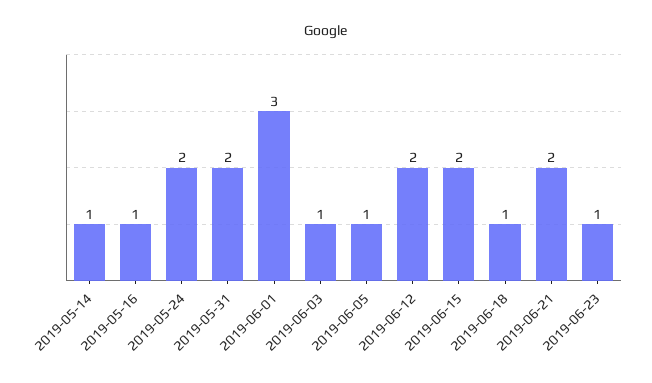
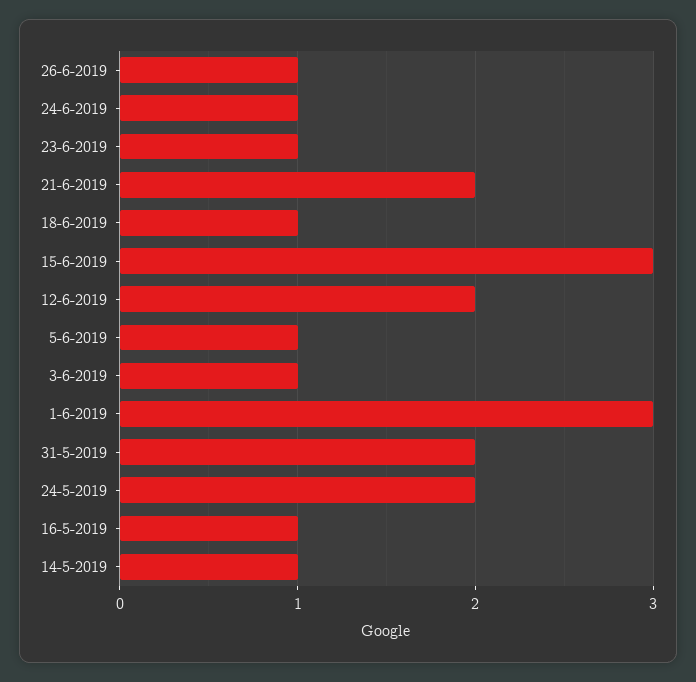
2019-06-15: 2 -> 3
26-6-2019: none -> 1
24-6-2019: none -> 1

